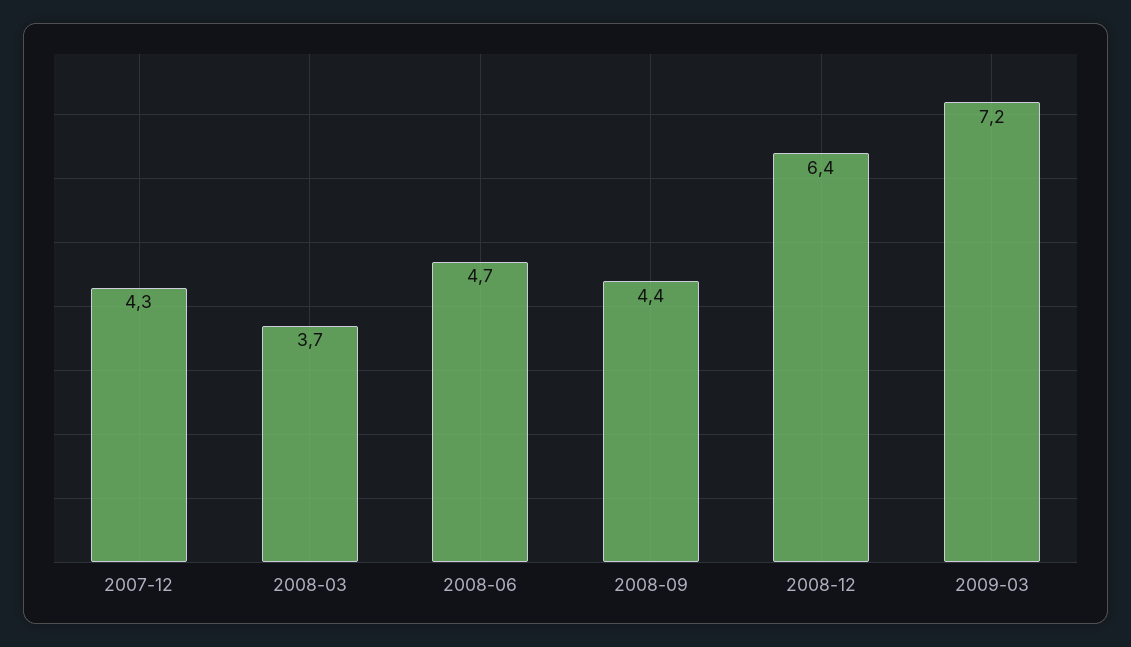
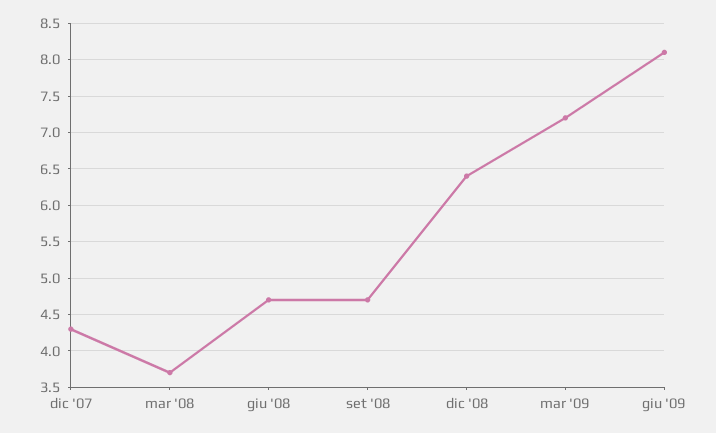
2008-09: 4.4 -> 4.7
giu '09: none -> 8.1

